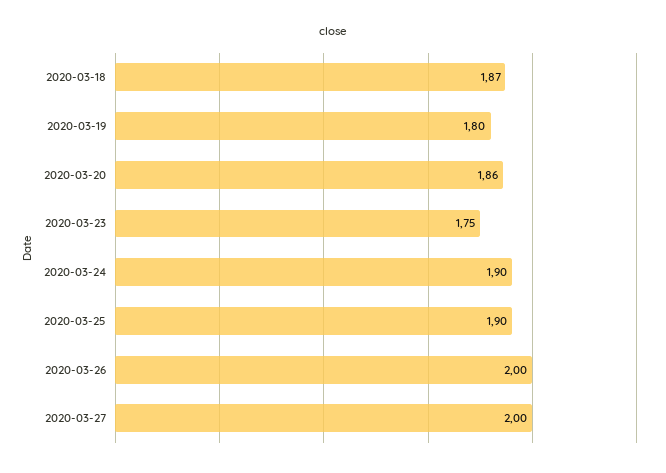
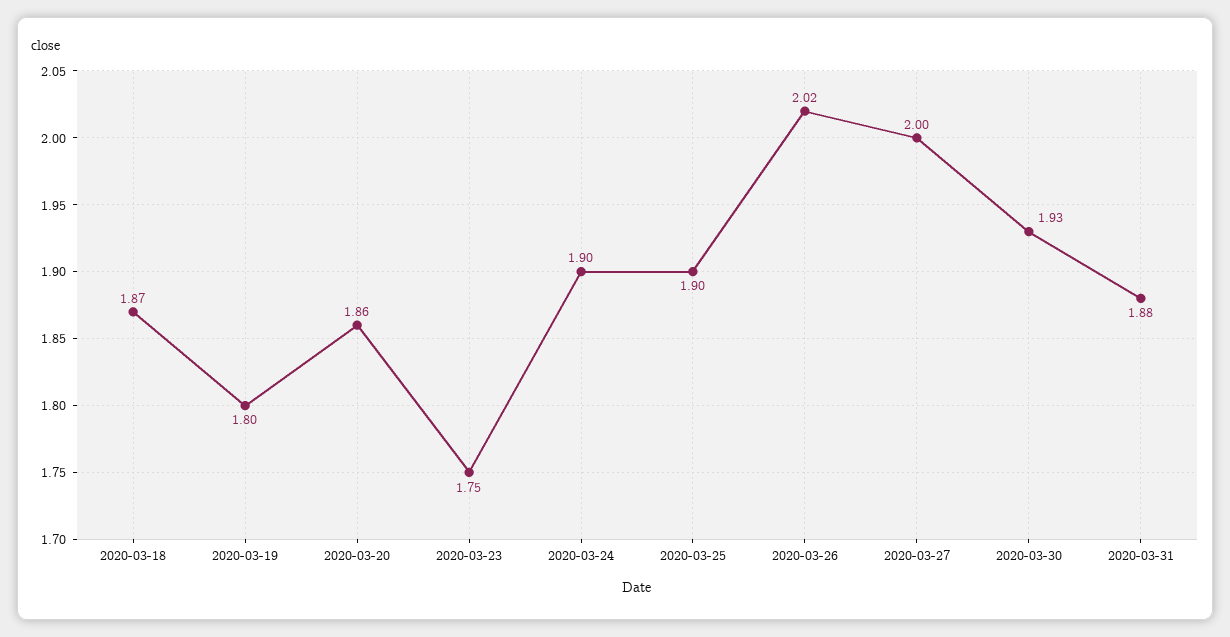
2020-03-26: 2 -> 2.02
2020-03-30: none -> 1.93
2020-03-31: none -> 1.88

